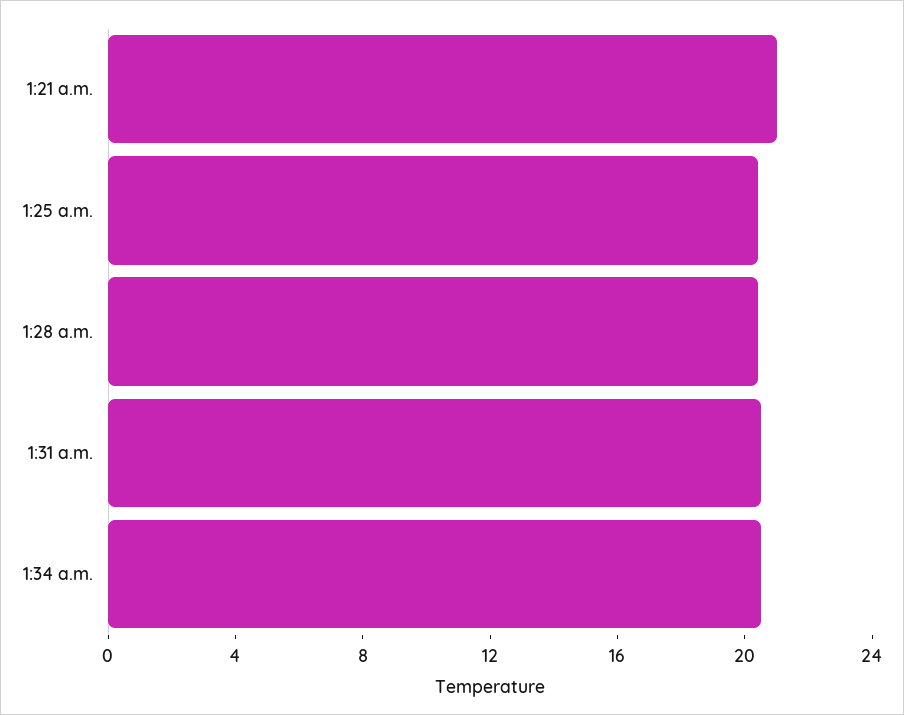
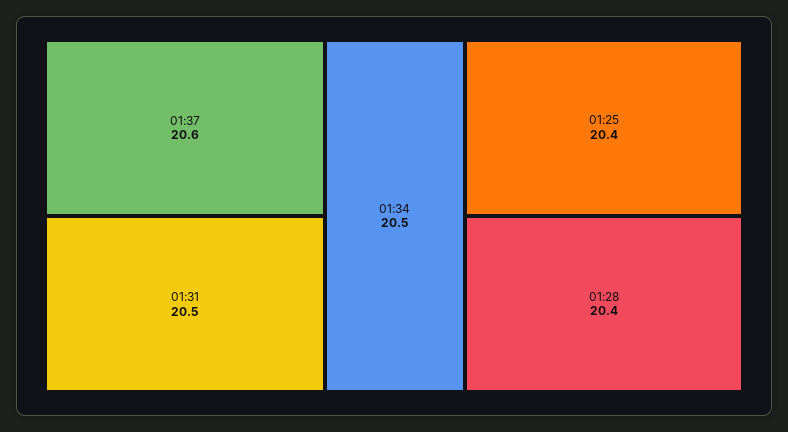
1:21 a.m.: 21 -> none
01:37: none -> 20.6

